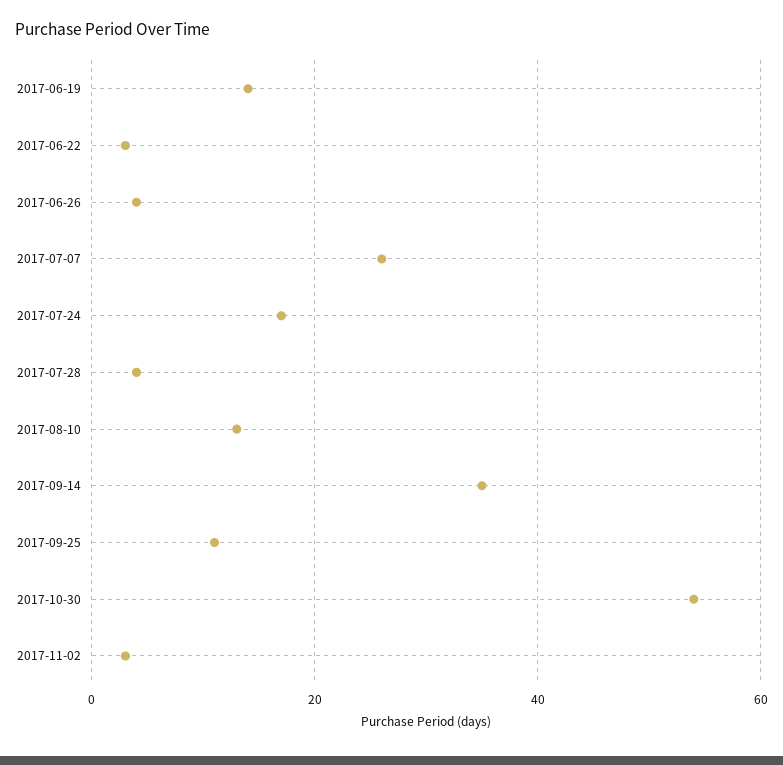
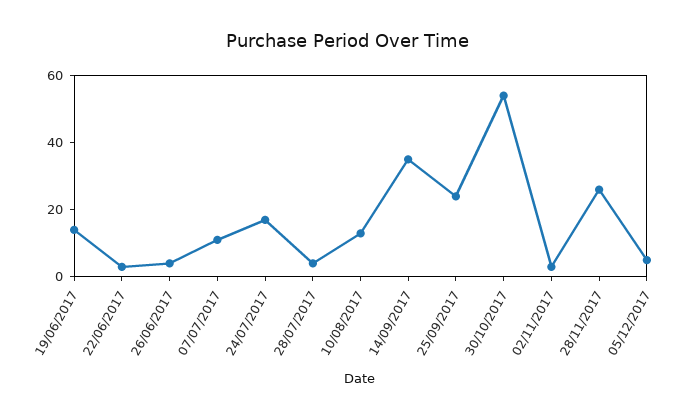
2017-07-07: 25 -> 10
2017-09-25: 10 -> 25
28/11/2017: none -> 25
05/12/2017: none -> 5

